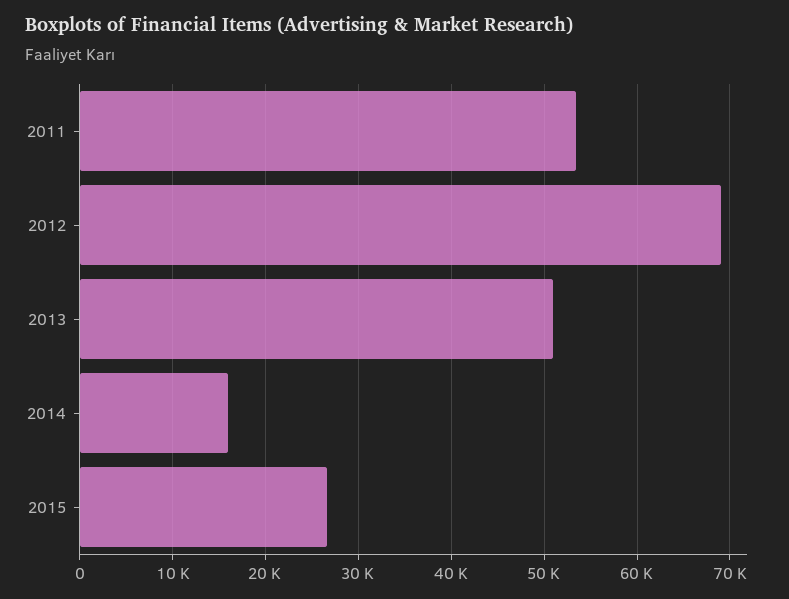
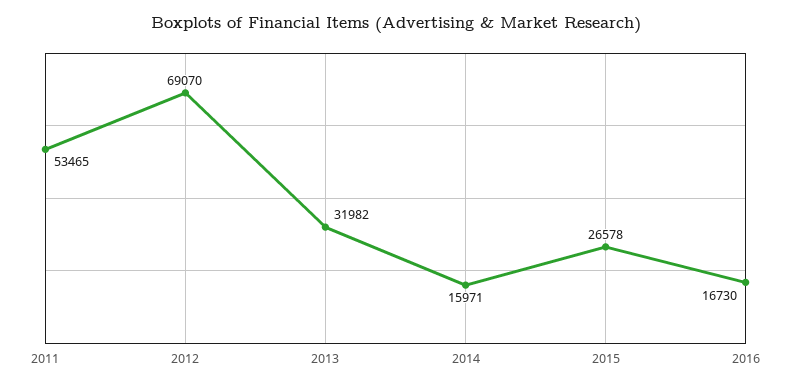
2013: 51000 -> 31982
2016: none -> 16730

